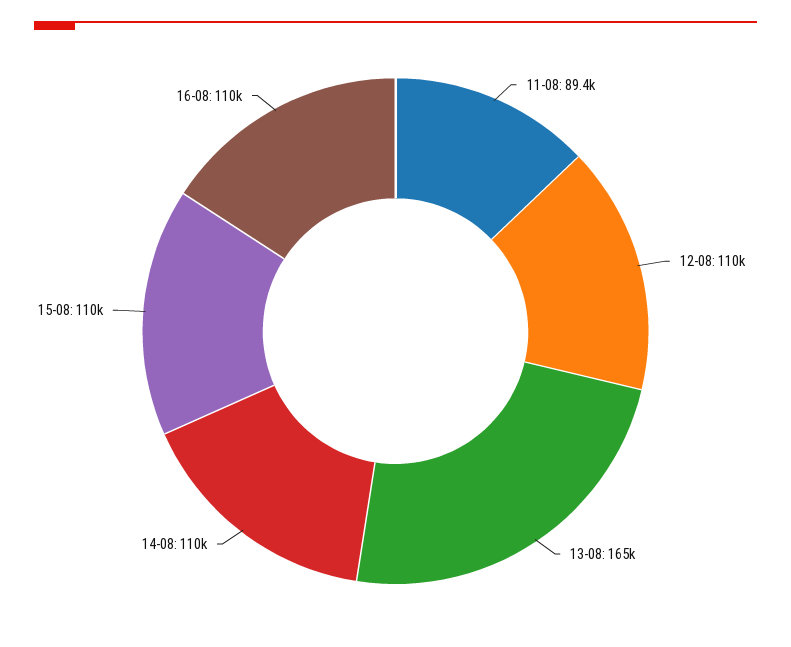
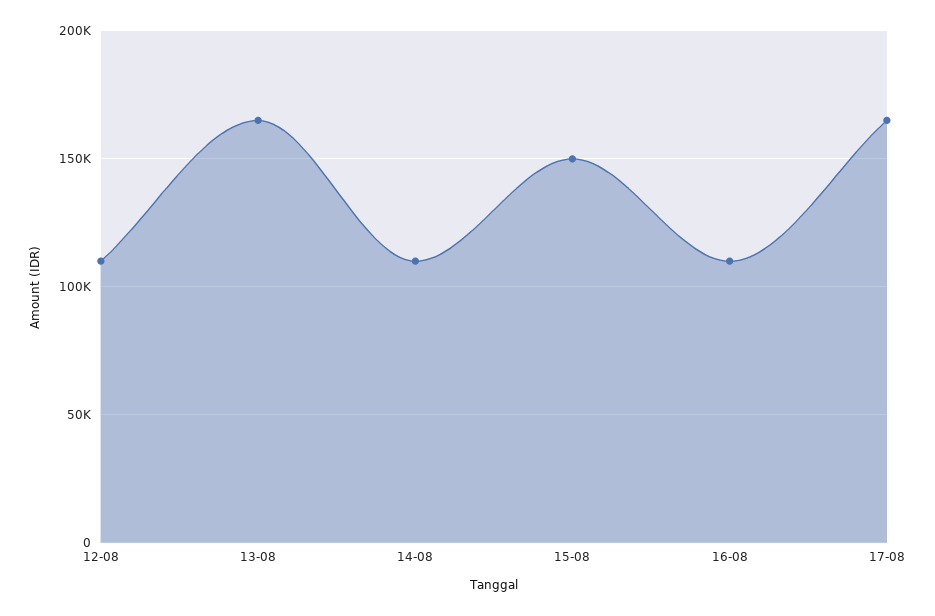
11-08: 89400 -> none
15-08: 110000 -> 150000
17-08: none -> 165000

